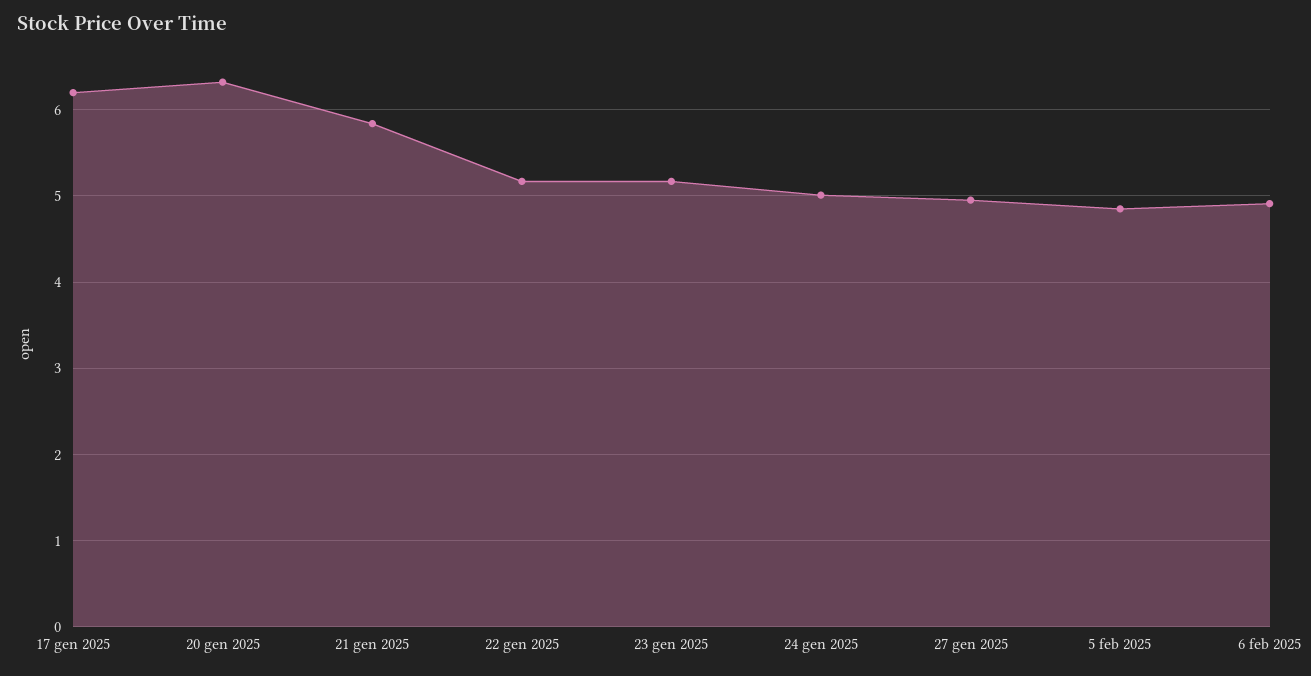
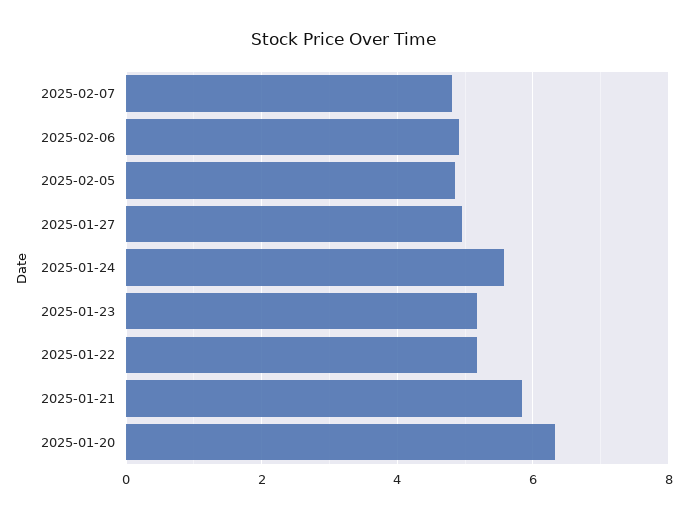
17 gen 2025: 6.2 -> none
24 gen 2025: 5 -> 5.6
2025-02-07: none -> 4.8

